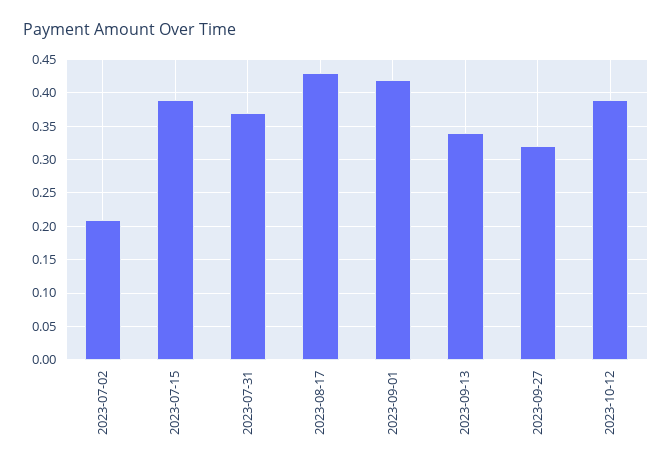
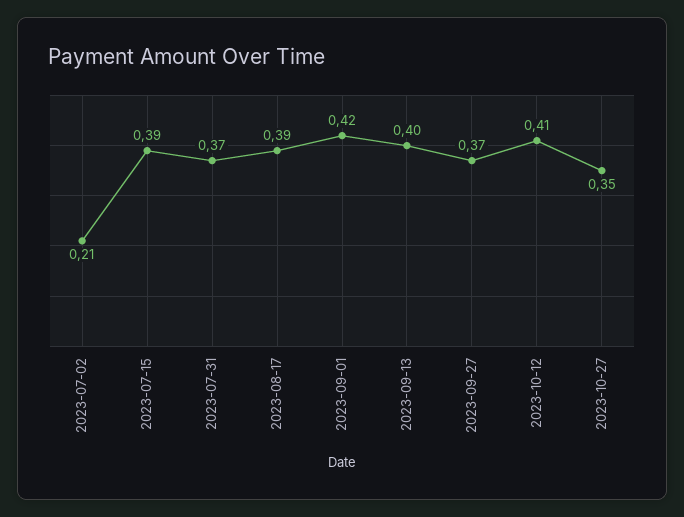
2023-08-17: 0.43 -> 0.39
2023-09-13: 0.34 -> 0.4
2023-09-27: 0.32 -> 0.37
2023-10-12: 0.39 -> 0.41
2023-10-27: none -> 0.35

